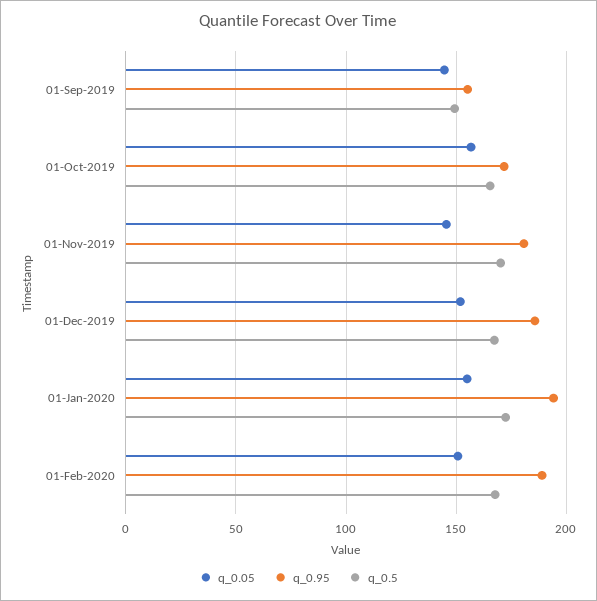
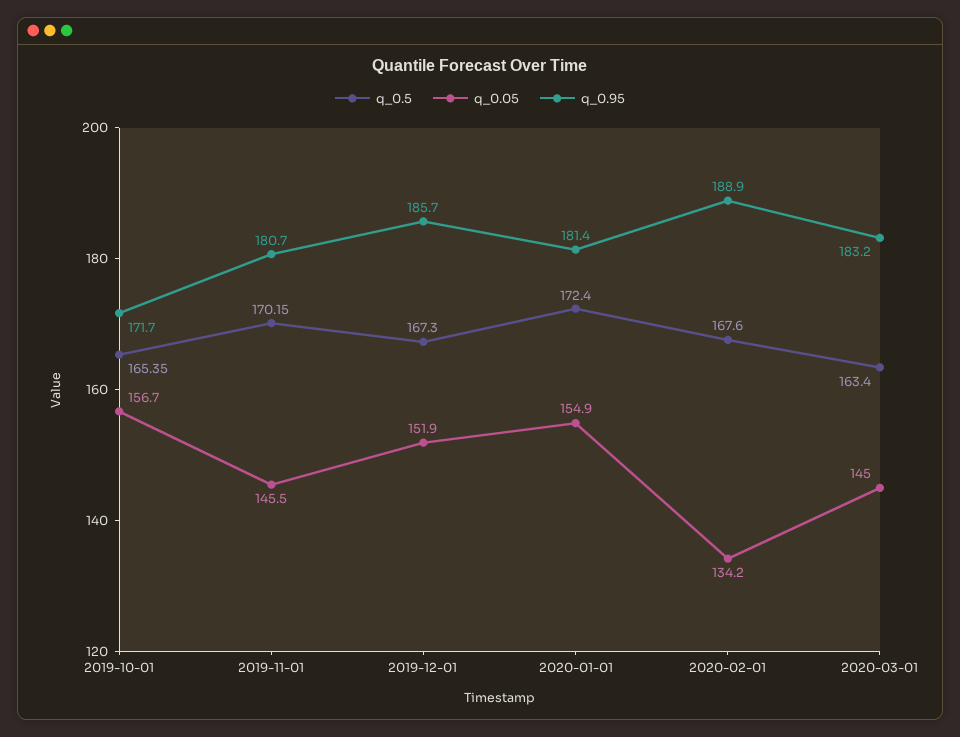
q_0.05, 01-Sep-2019: 145 -> none
q_0.95, 01-Sep-2019: 155 -> none
q_0.5, 01-Sep-2019: 150 -> none
q_0.95, 01-Jan-2020: 195 -> 181.4
q_0.05, 01-Feb-2020: 150 -> 134.2
q_0.5, 2020-03-01: none -> 163.4
q_0.05, 2020-03-01: none -> 145
q_0.95, 2020-03-01: none -> 183.2

